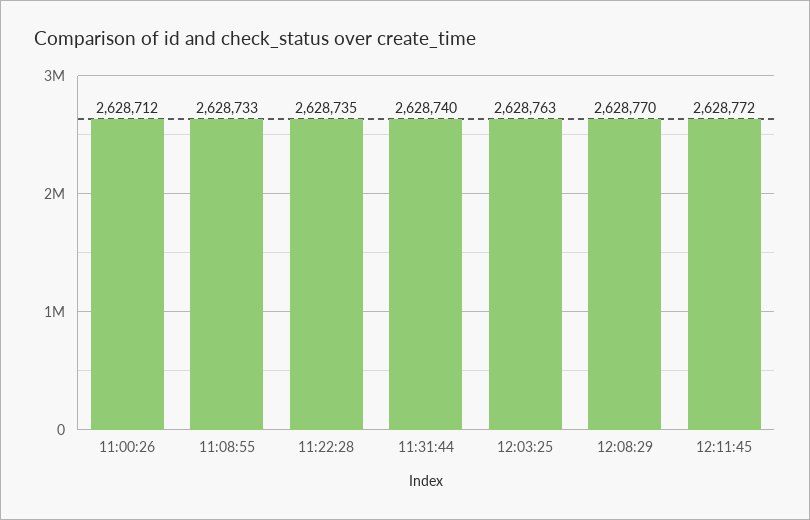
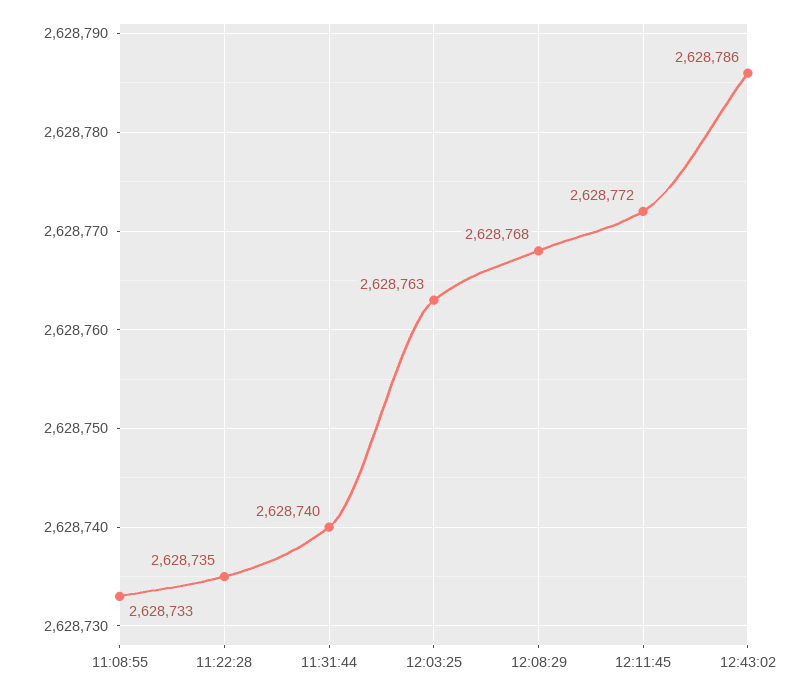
11:00:26: 2628712 -> none
12:08:29: 2628770 -> 2628768
12:43:02: none -> 2628786

